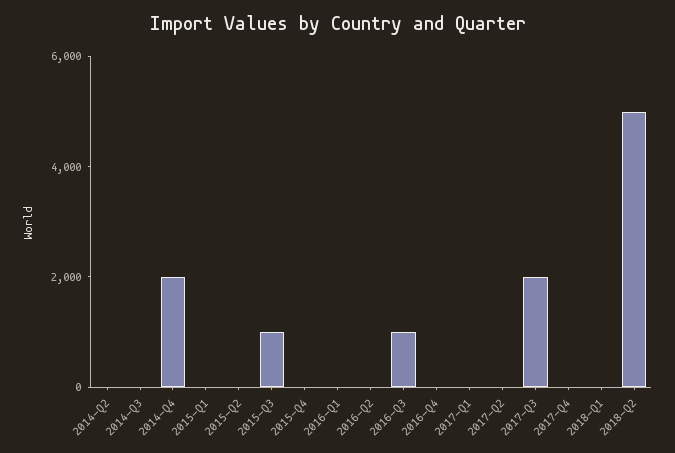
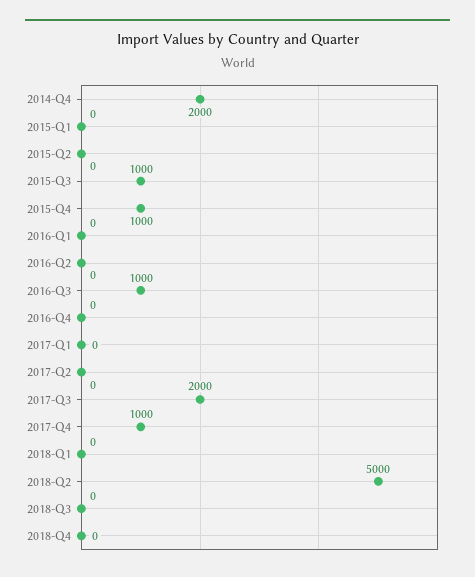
2014-Q2: 0 -> none
2014-Q3: 0 -> none
2015-Q4: 0 -> 1000
2017-Q4: 0 -> 1000
2018-Q3: none -> 0
2018-Q4: none -> 0

